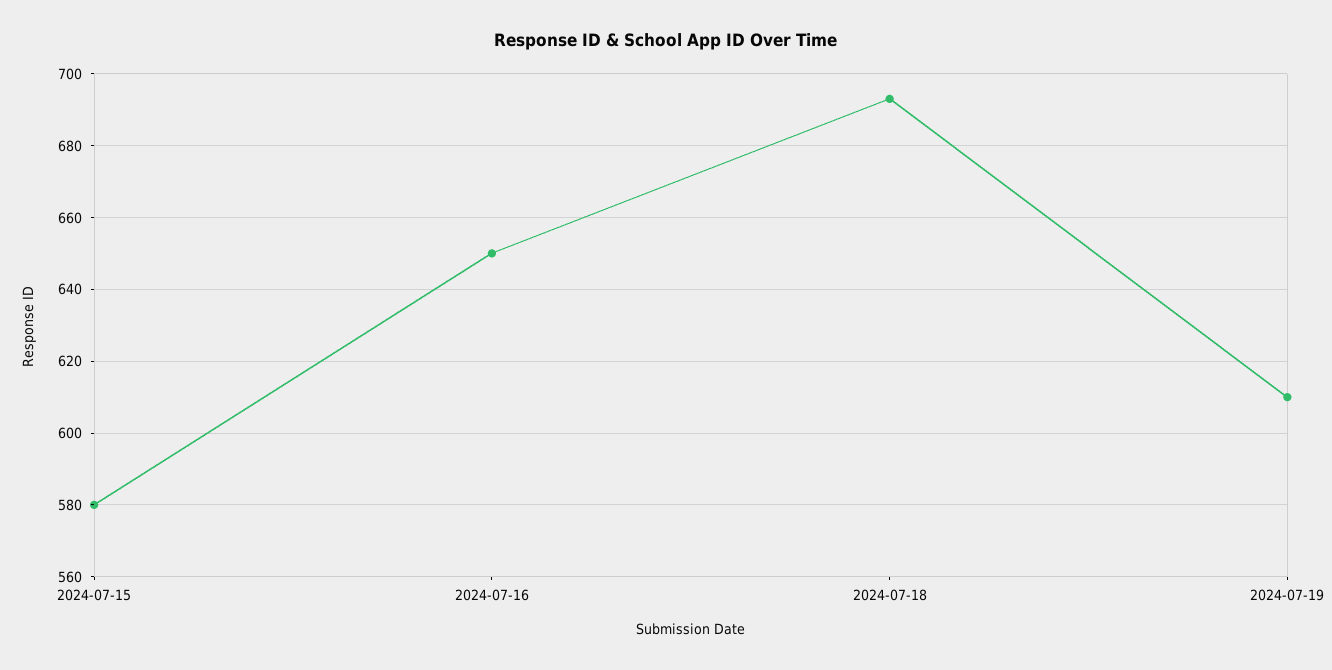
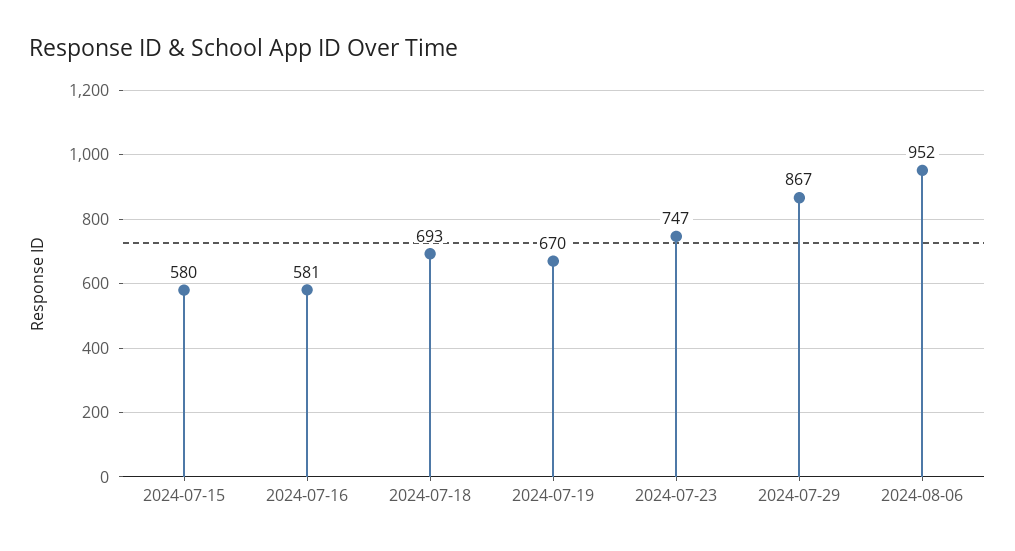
2024-07-16: 650 -> 581
2024-07-19: 610 -> 670
2024-07-23: none -> 747
2024-07-29: none -> 867
2024-08-06: none -> 952

